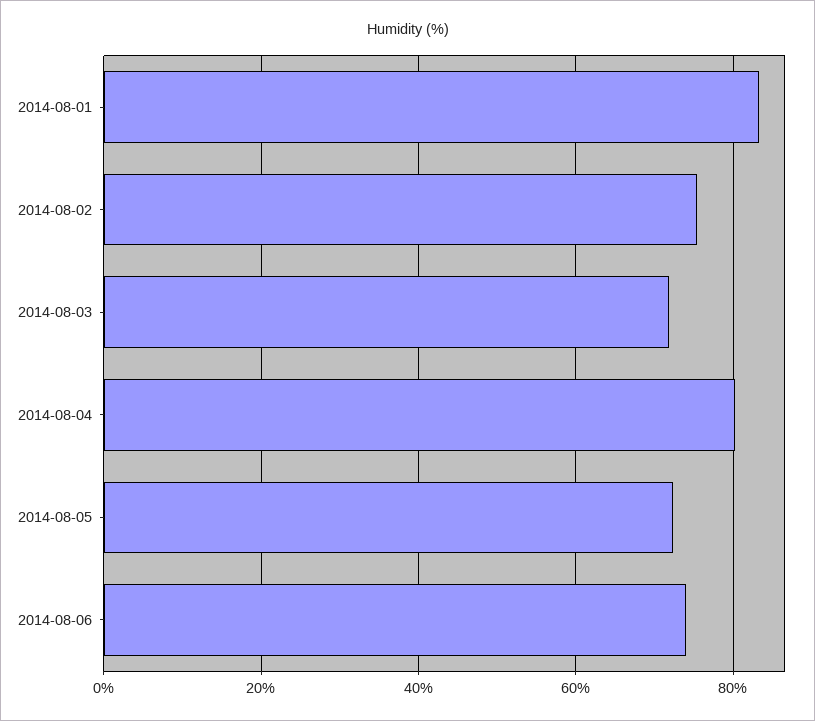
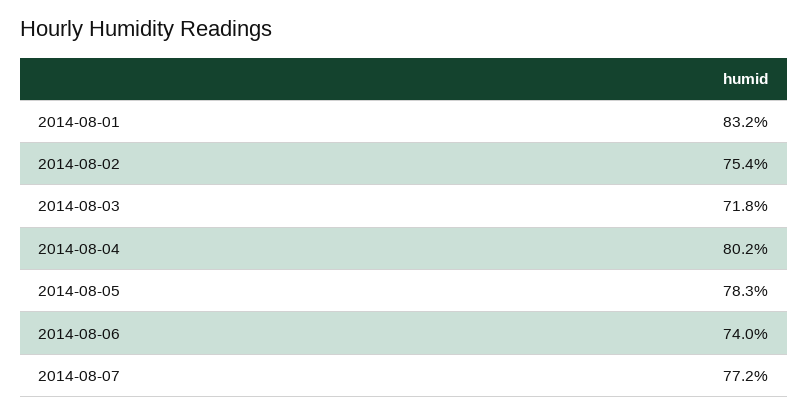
2014-08-05: 72 -> 78.3
2014-08-07: none -> 77.2

